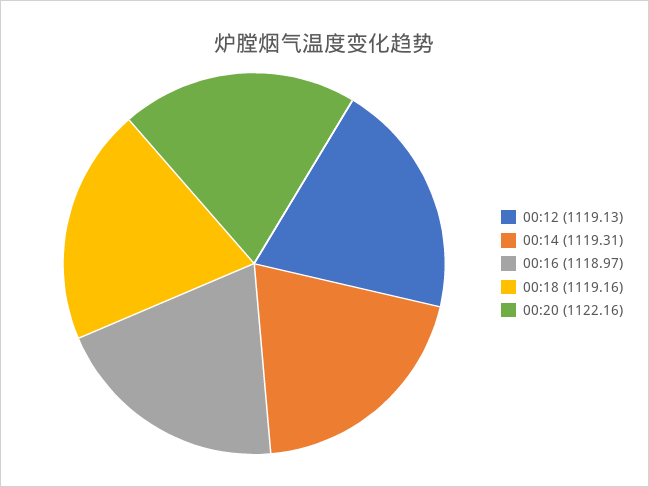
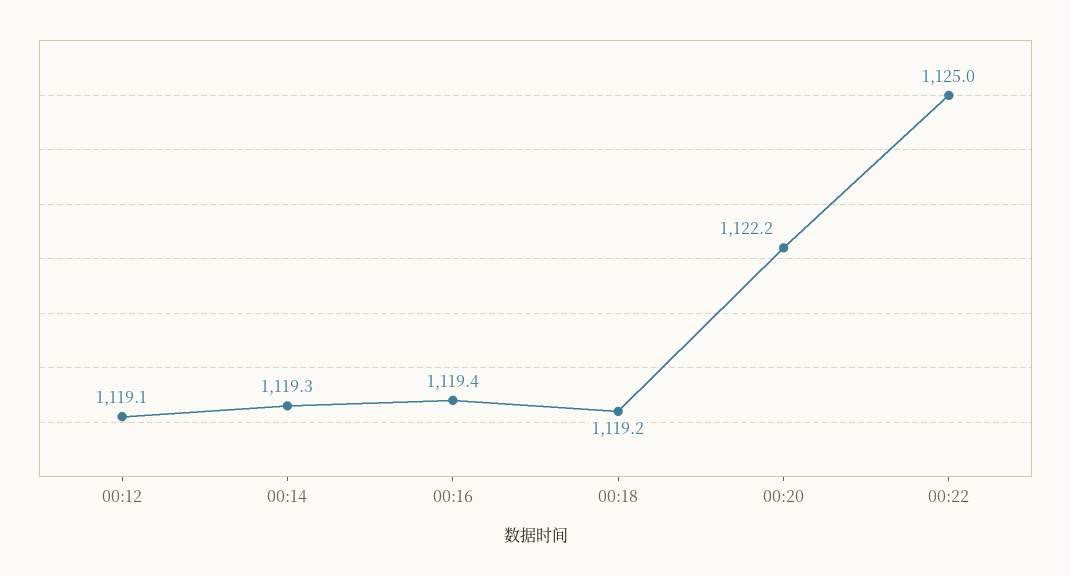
00:16: 1118.97 -> 1119.4
00:22: none -> 1125

